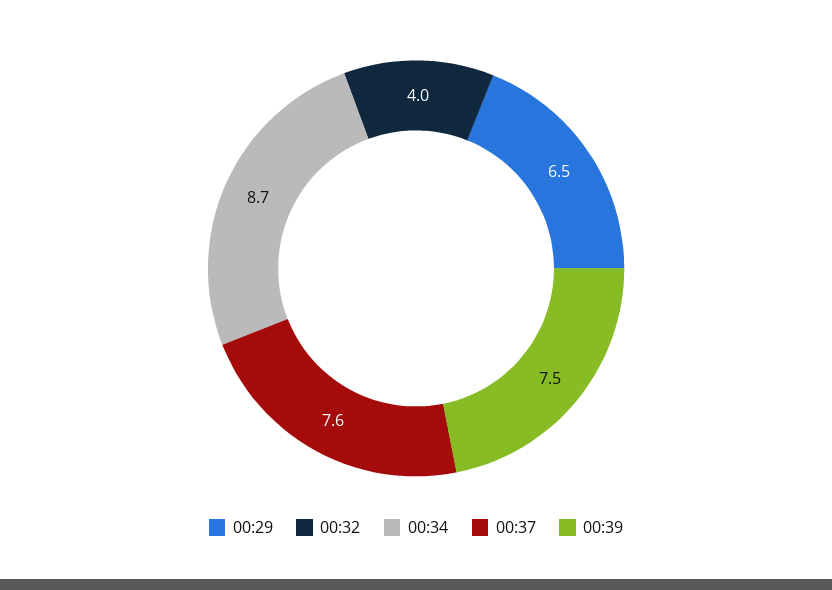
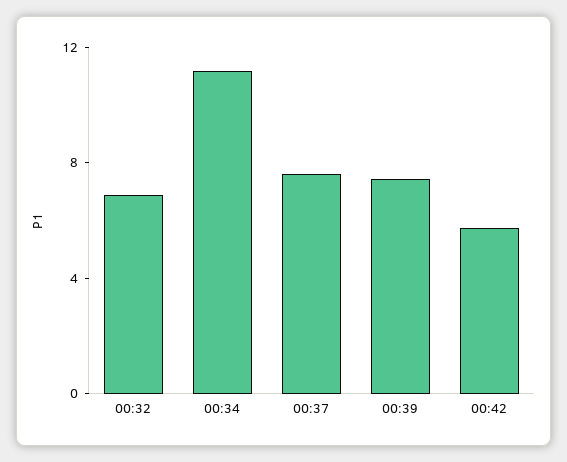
00:29: 6.5 -> none
00:32: 4 -> 7
00:34: 8.7 -> 11
00:42: none -> 6

